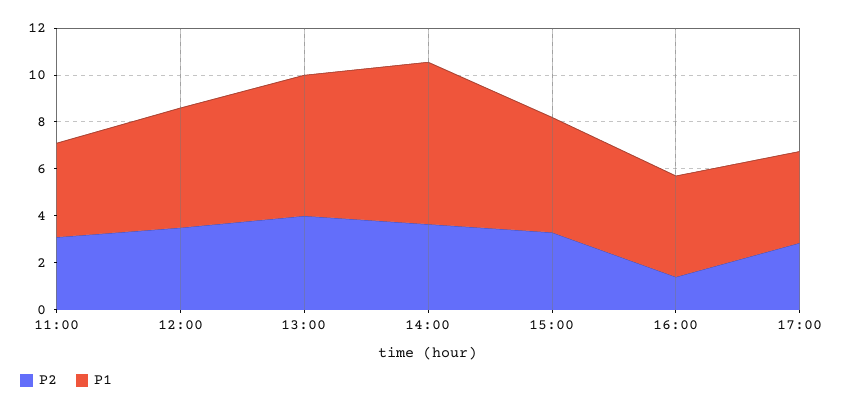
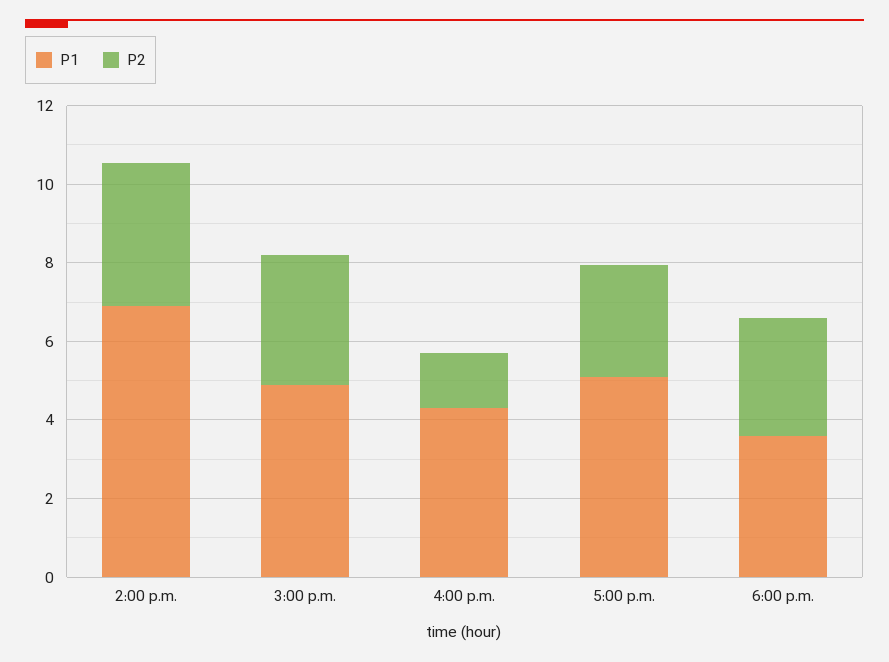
P2, 11:00: 3 -> none
P1, 11:00: 4 -> none
P2, 12:00: 3.5 -> none
P1, 12:00: 5 -> none
P2, 13:00: 4 -> none
P1, 13:00: 6 -> none
P1, 17:00: 4 -> 5
P1, 6:00 p.m.: none -> 3.5
P2, 6:00 p.m.: none -> 3

